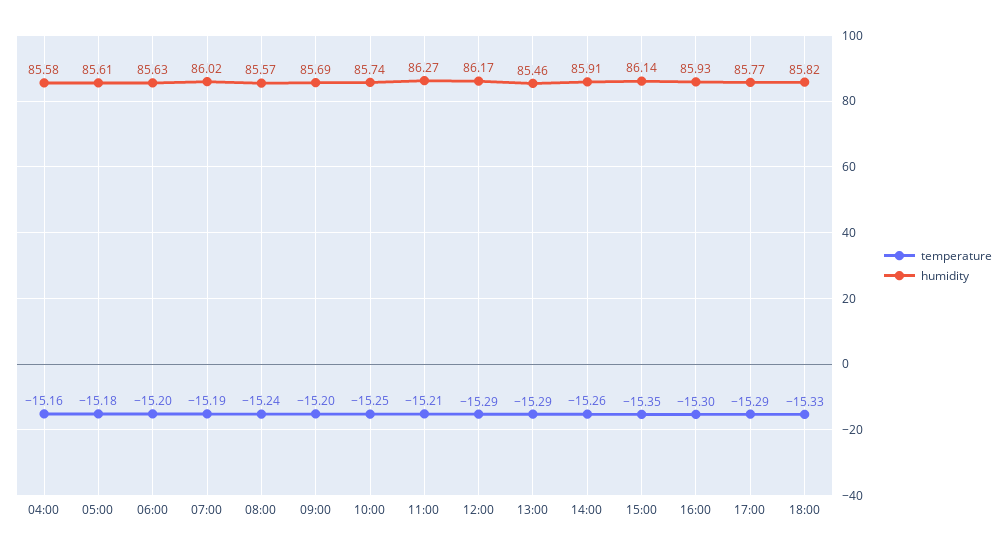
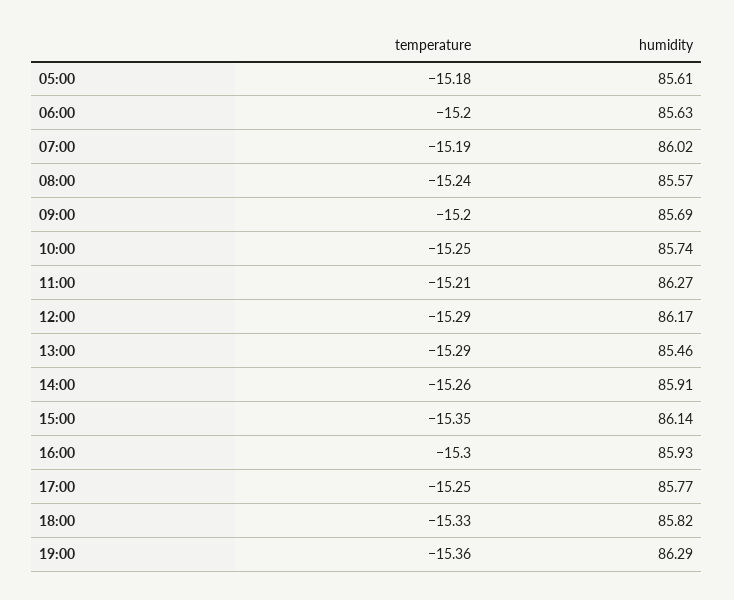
temperature, 04:00: -15.16 -> none
humidity, 04:00: 85.58 -> none
temperature, 17:00: -15.29 -> -15.25
temperature, 19:00: none -> -15.36
humidity, 19:00: none -> 86.29

